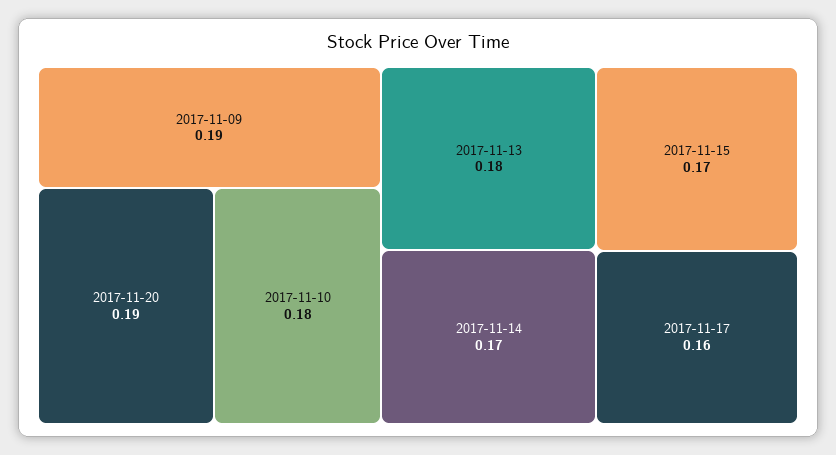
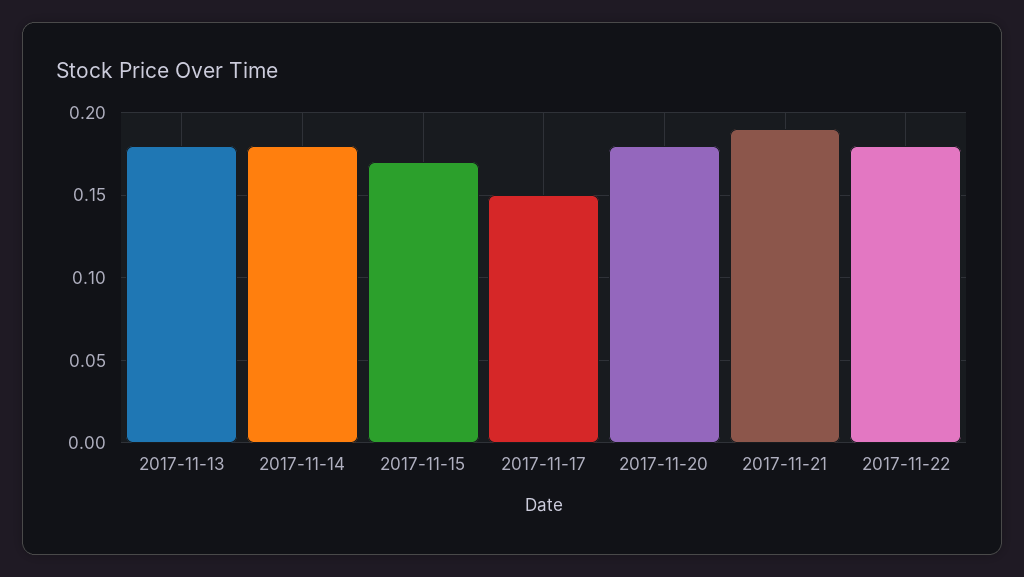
2017-11-09: 0.19 -> none
2017-11-20: 0.19 -> 0.18
2017-11-10: 0.18 -> none
2017-11-14: 0.17 -> 0.18
2017-11-17: 0.16 -> 0.15
2017-11-21: none -> 0.19
2017-11-22: none -> 0.18

